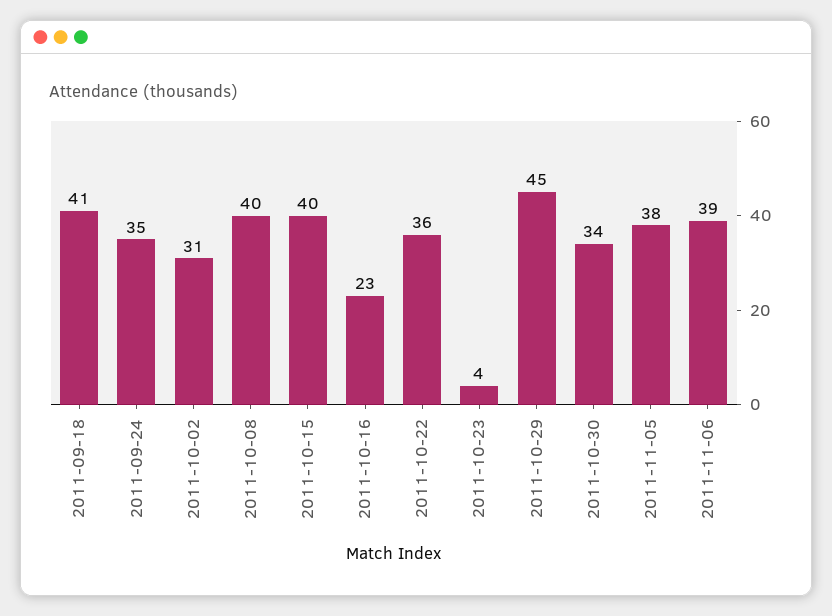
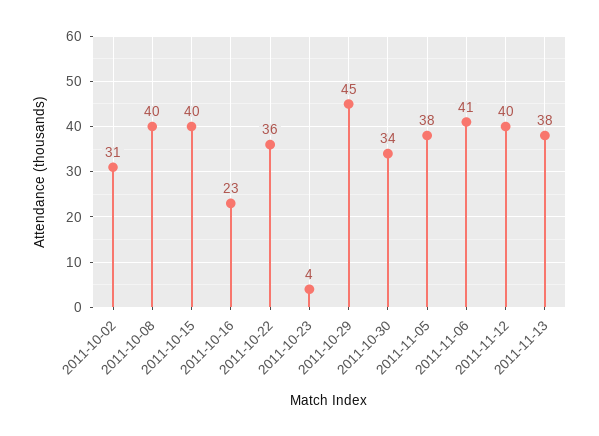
2011-09-18: 41 -> none
2011-09-24: 35 -> none
2011-11-06: 39 -> 41
2011-11-12: none -> 40
2011-11-13: none -> 38

